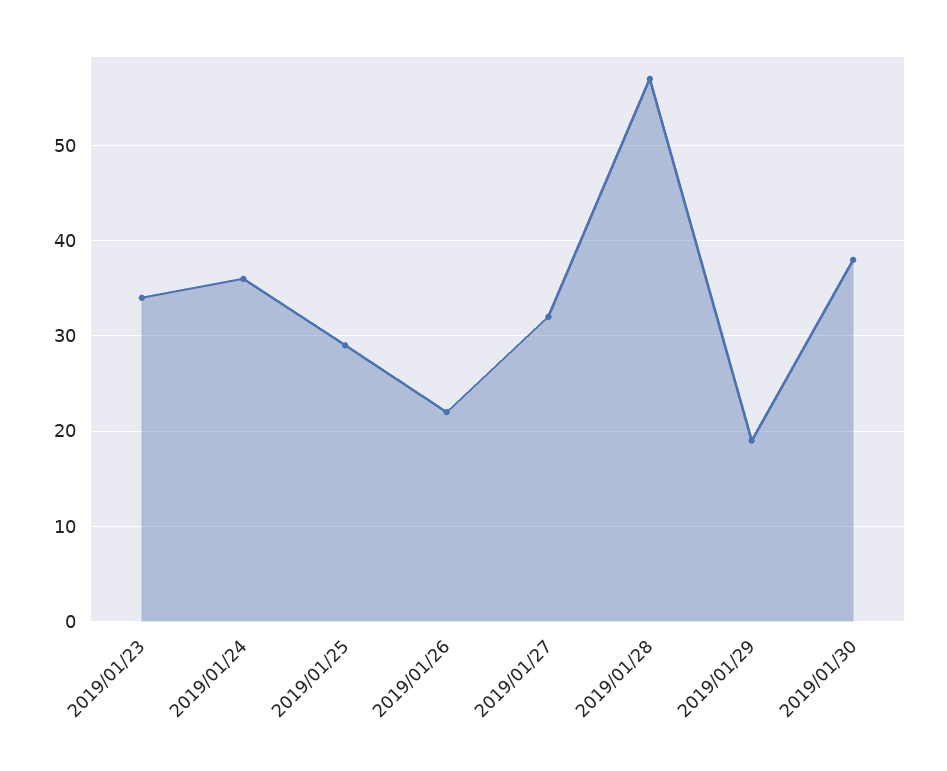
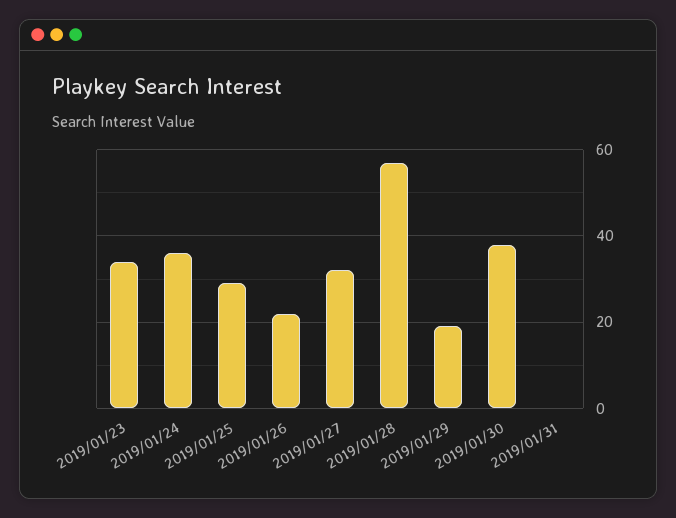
2019/01/31: none -> 0

